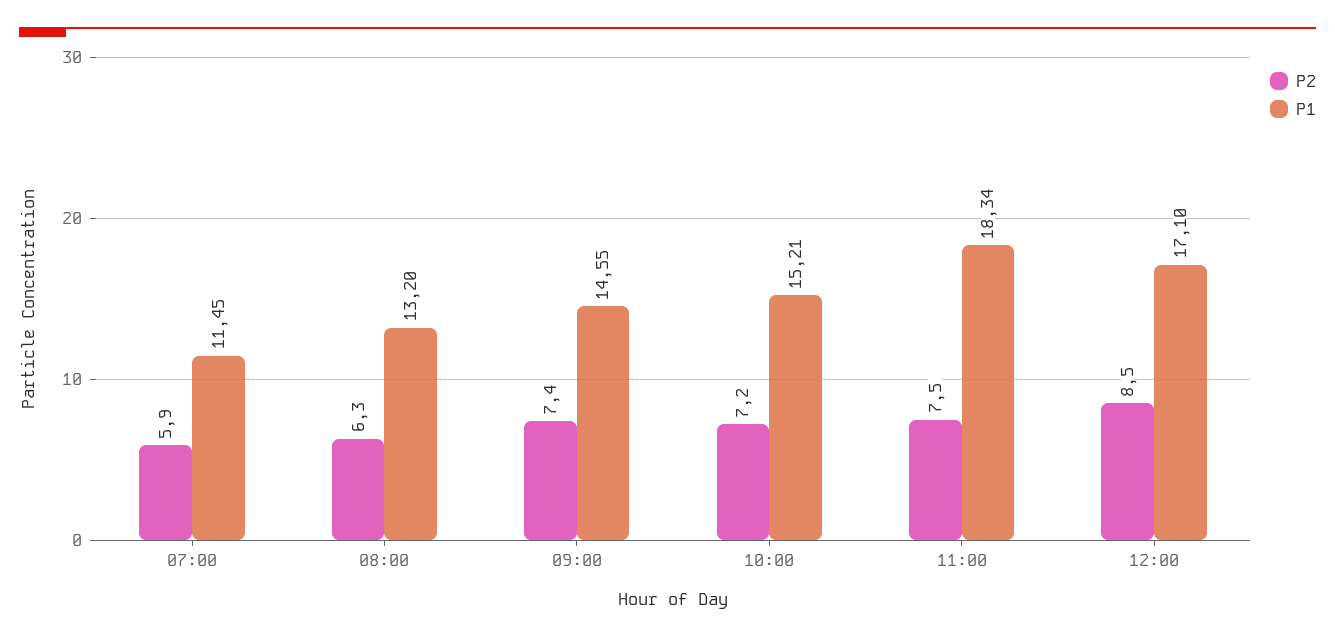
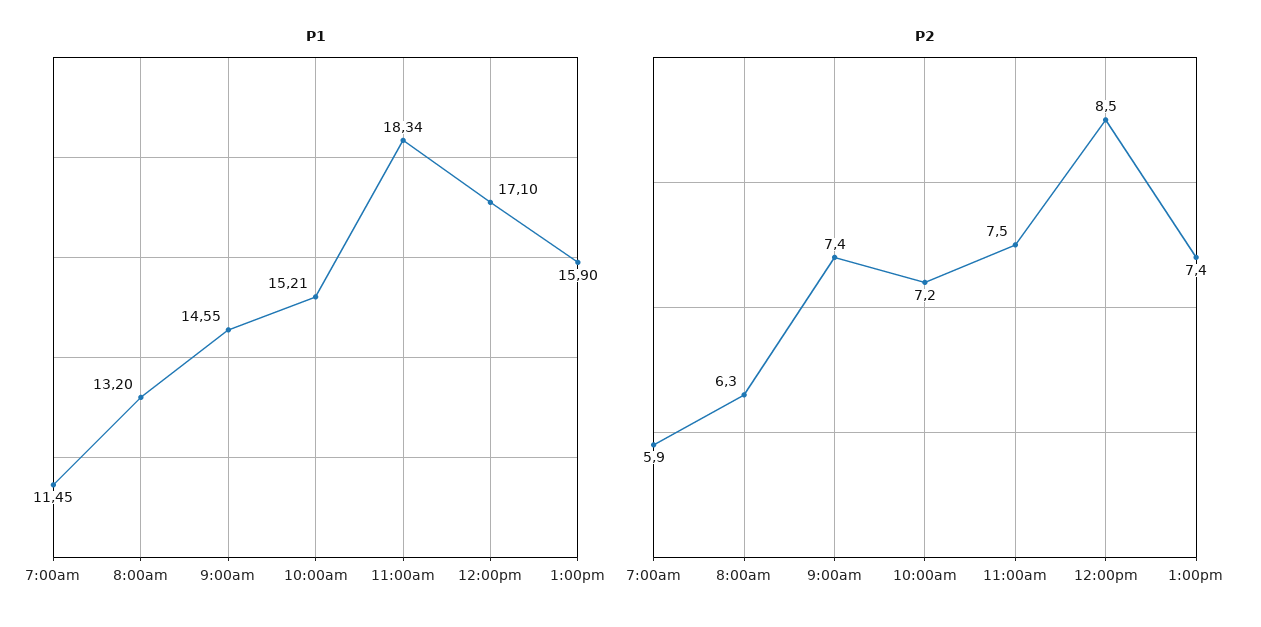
P1, 1:00pm: none -> 15.9
P2, 1:00pm: none -> 7.4

